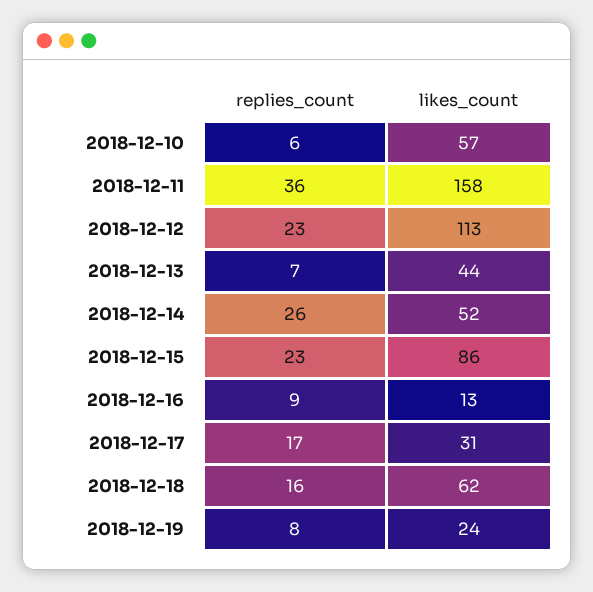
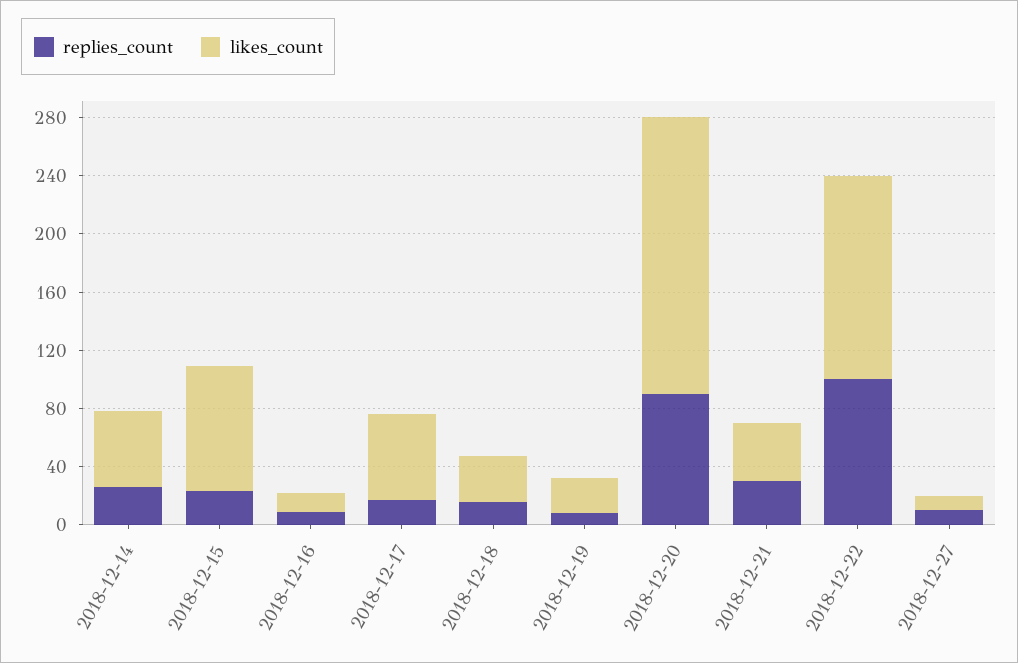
replies_count, 2018-12-10: 6 -> none
likes_count, 2018-12-10: 57 -> none
replies_count, 2018-12-11: 36 -> none
likes_count, 2018-12-11: 158 -> none
replies_count, 2018-12-12: 23 -> none
likes_count, 2018-12-12: 113 -> none
replies_count, 2018-12-13: 7 -> none
likes_count, 2018-12-13: 44 -> none
likes_count, 2018-12-17: 31 -> 60
likes_count, 2018-12-18: 62 -> 30
replies_count, 2018-12-20: none -> 90
likes_count, 2018-12-20: none -> 190
replies_count, 2018-12-21: none -> 30
likes_count, 2018-12-21: none -> 40
replies_count, 2018-12-22: none -> 100
likes_count, 2018-12-22: none -> 140
replies_count, 2018-12-27: none -> 10
likes_count, 2018-12-27: none -> 10

